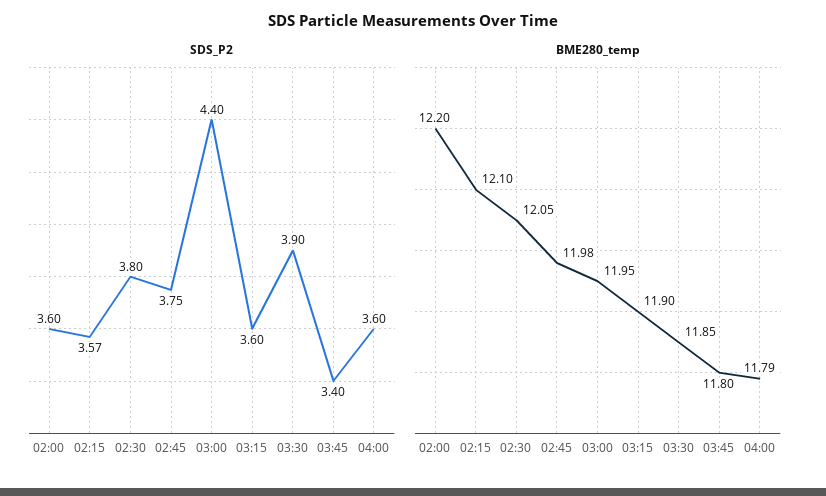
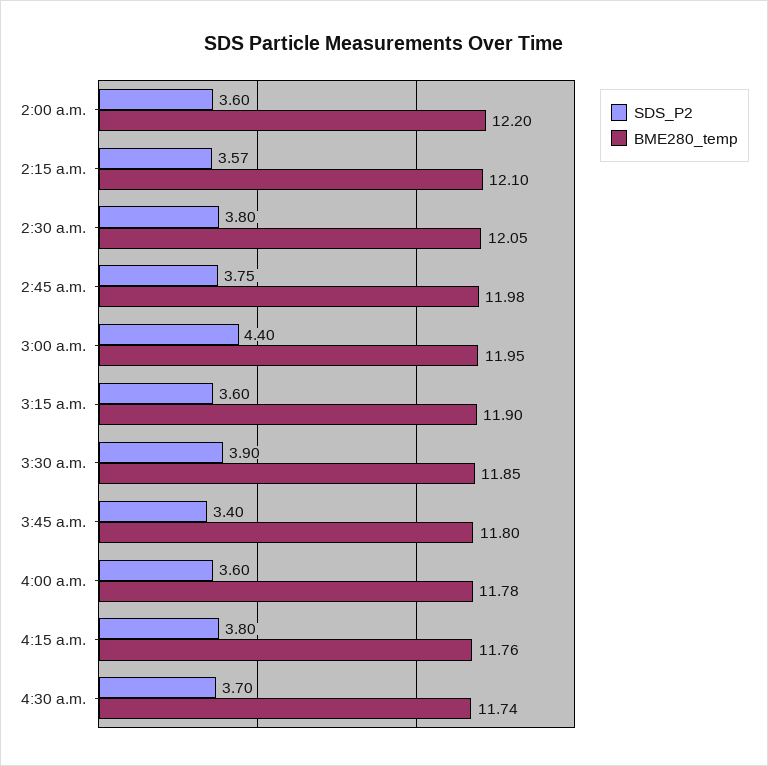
BME280_temp, 04:00: 11.79 -> 11.78
SDS_P2, 4:15 a.m.: none -> 3.8
BME280_temp, 4:15 a.m.: none -> 11.76
SDS_P2, 4:30 a.m.: none -> 3.7
BME280_temp, 4:30 a.m.: none -> 11.74

